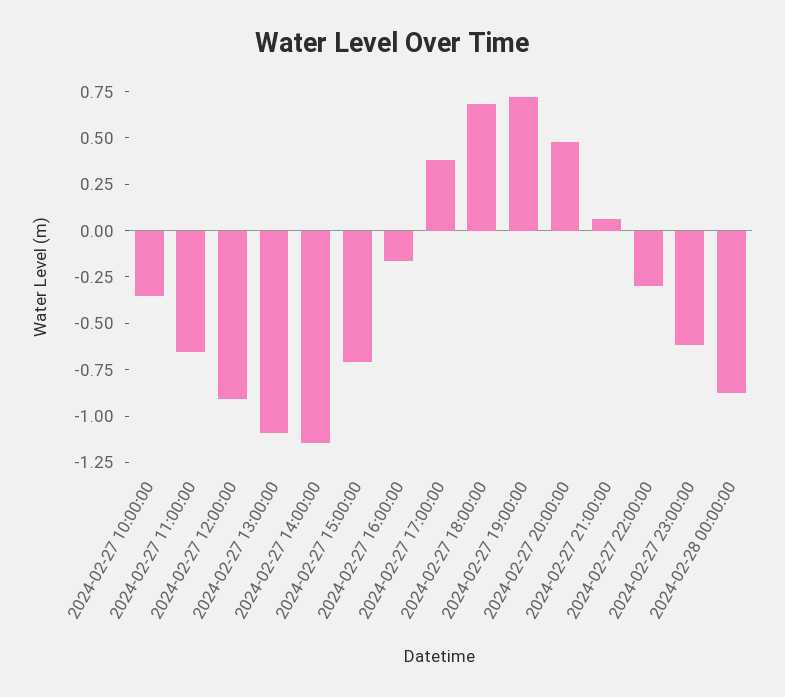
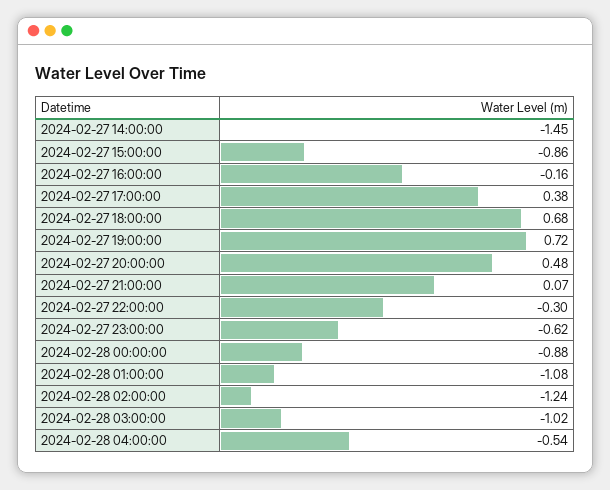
2024-02-27 10:00:00: -0.35 -> none
2024-02-27 11:00:00: -0.65 -> none
2024-02-27 12:00:00: -0.9 -> none
2024-02-27 13:00:00: -1.1 -> none
2024-02-27 14:00:00: -1.15 -> -1.45
2024-02-27 15:00:00: -0.7 -> -0.86
2024-02-28 01:00:00: none -> -1.08
2024-02-28 02:00:00: none -> -1.24
2024-02-28 03:00:00: none -> -1.02
2024-02-28 04:00:00: none -> -0.54

